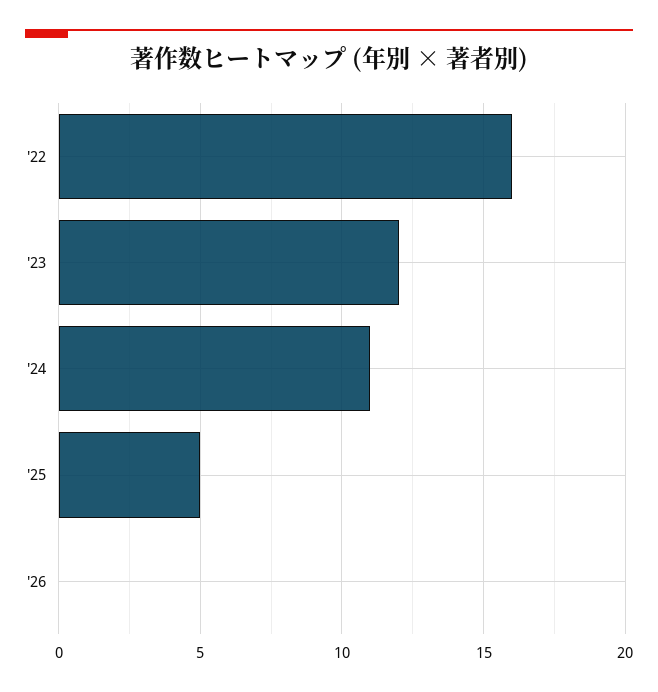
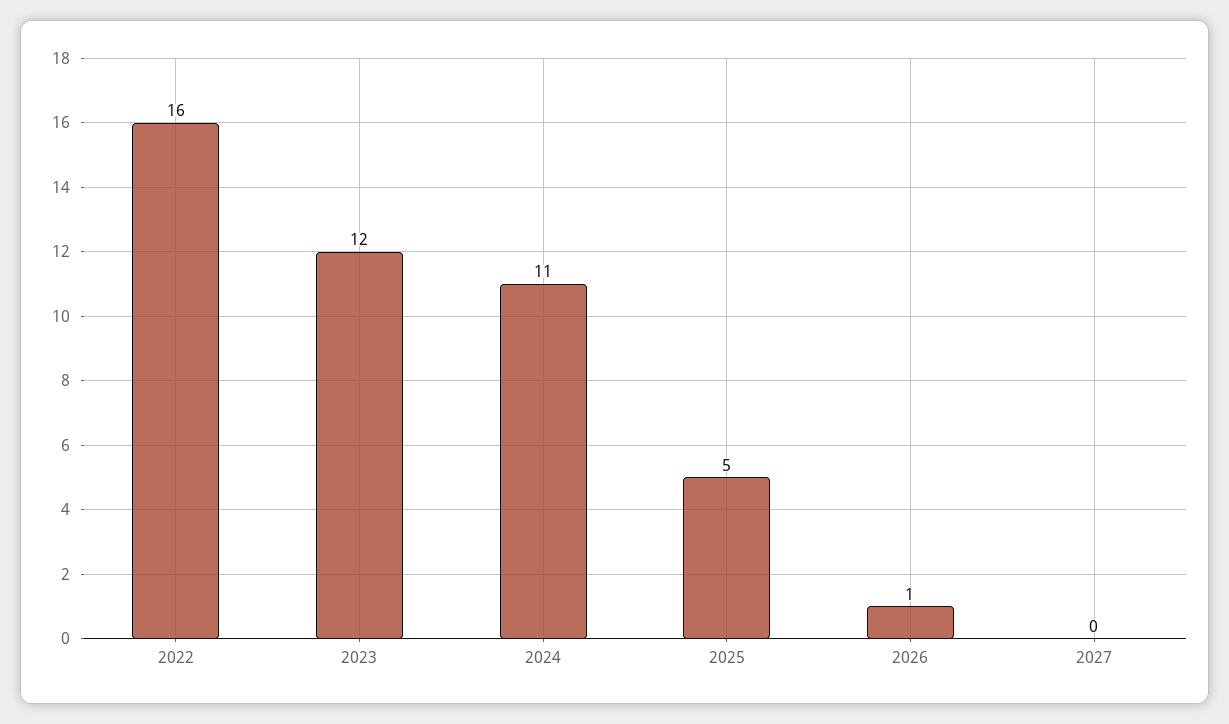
'26: 0 -> 1
2027: none -> 0

